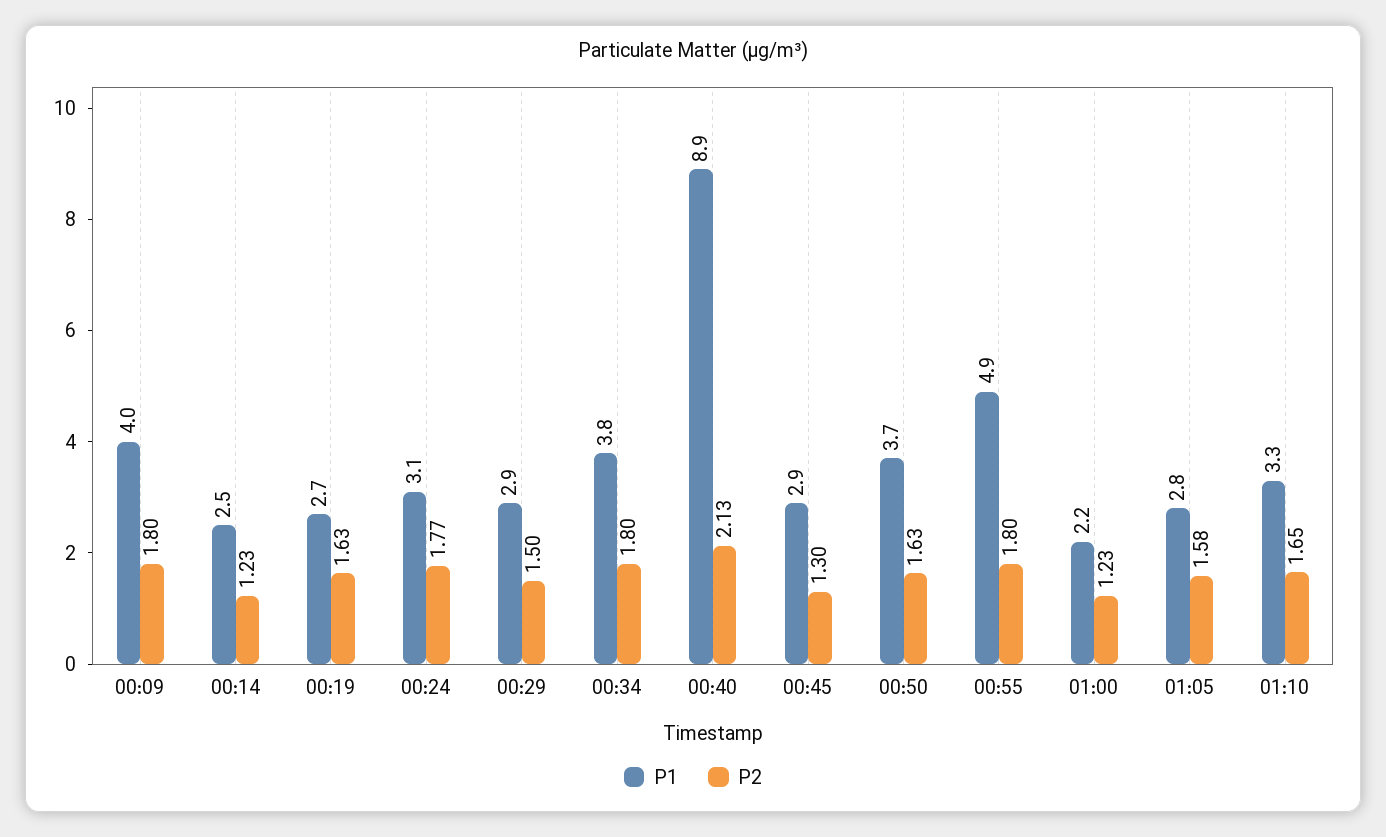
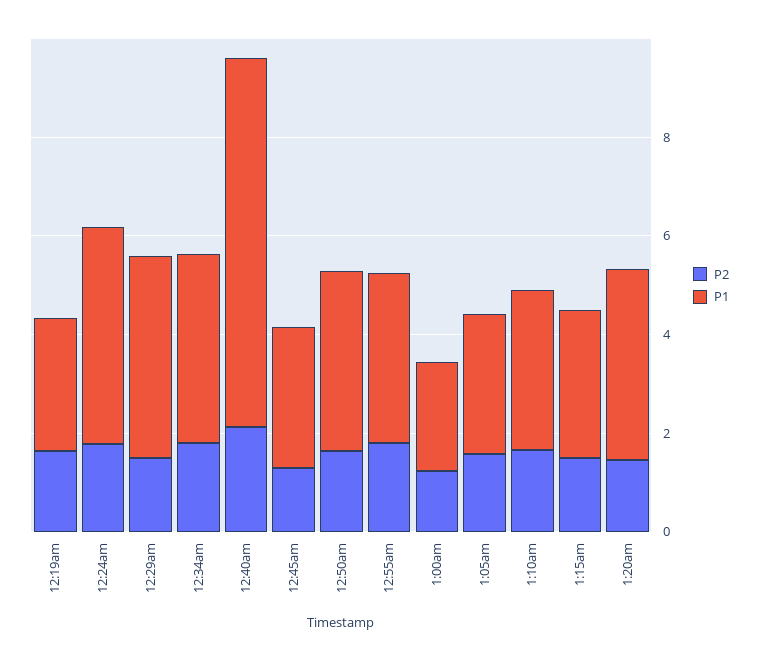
P1, 00:09: 4 -> none
P2, 00:09: 1.8 -> none
P1, 00:14: 2.5 -> none
P2, 00:14: 1.23 -> none
P1, 00:24: 3.1 -> 4.5
P1, 00:29: 2.9 -> 4
P1, 00:40: 8.9 -> 7.5
P1, 00:55: 4.9 -> 3.5
P2, 1:15am: none -> 1.5
P1, 1:15am: none -> 3
P2, 1:20am: none -> 1.5
P1, 1:20am: none -> 4

